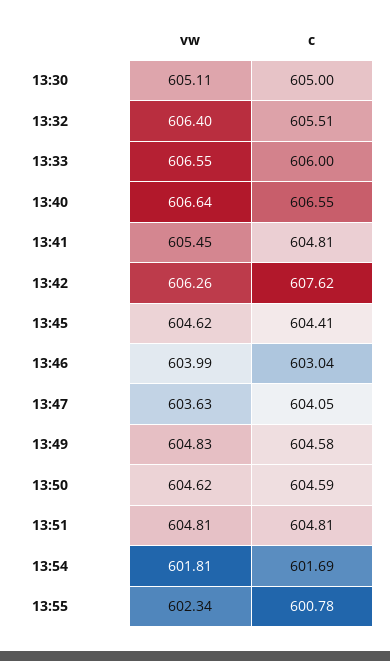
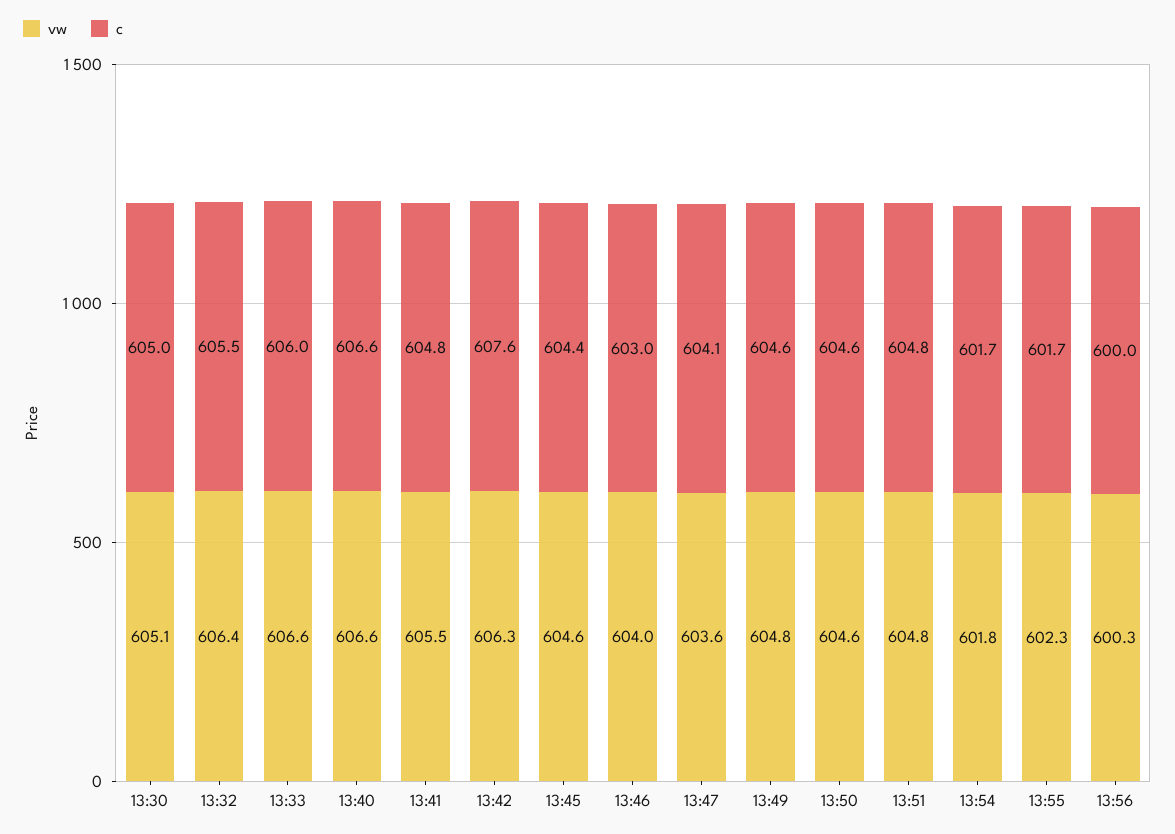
c, 13:55: 600.78 -> 601.7
vw, 13:56: none -> 600.3
c, 13:56: none -> 600

